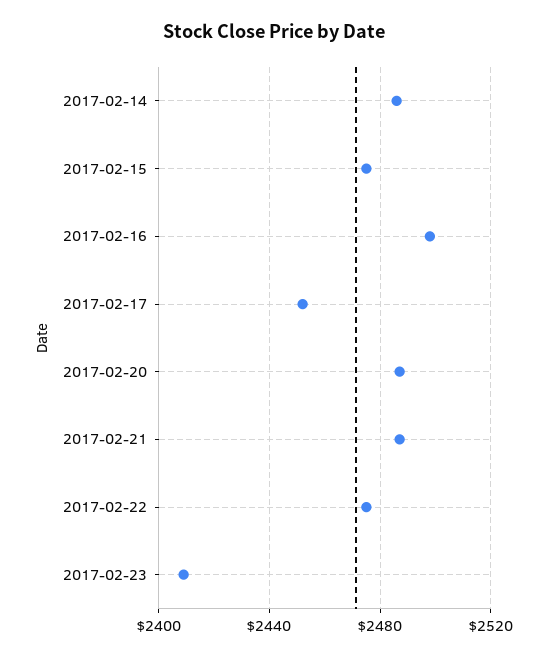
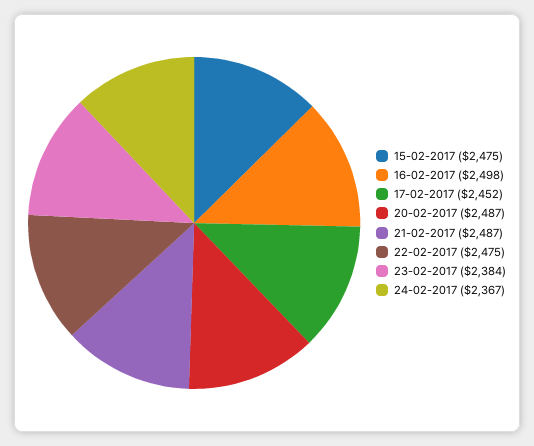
2017-02-14: 2485 -> none
2017-02-23: 2410 -> 2384
24-02-2017: none -> 2367

